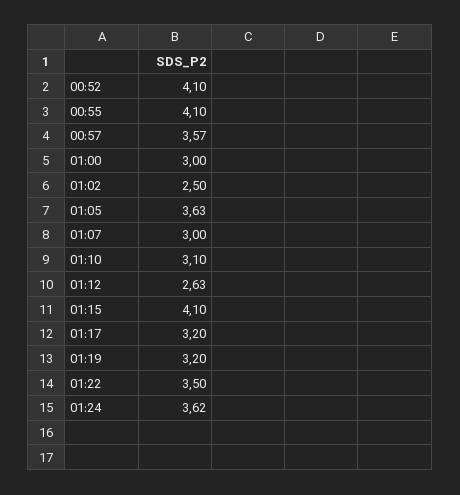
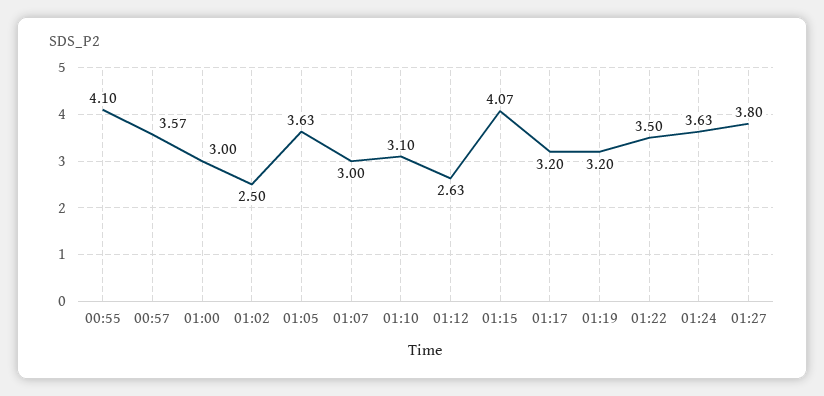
00:52: 4.1 -> none
01:15: 4.1 -> 4.07
01:24: 3.62 -> 3.63
01:27: none -> 3.8

